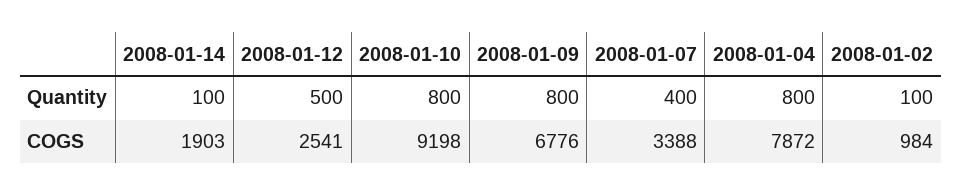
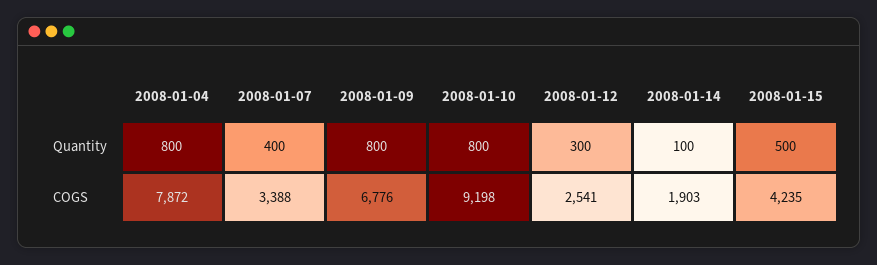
2008-01-12, Quantity: 500 -> 300
2008-01-02, Quantity: 100 -> none
2008-01-02, COGS: 984 -> none
2008-01-15, Quantity: none -> 500
2008-01-15, COGS: none -> 4235

